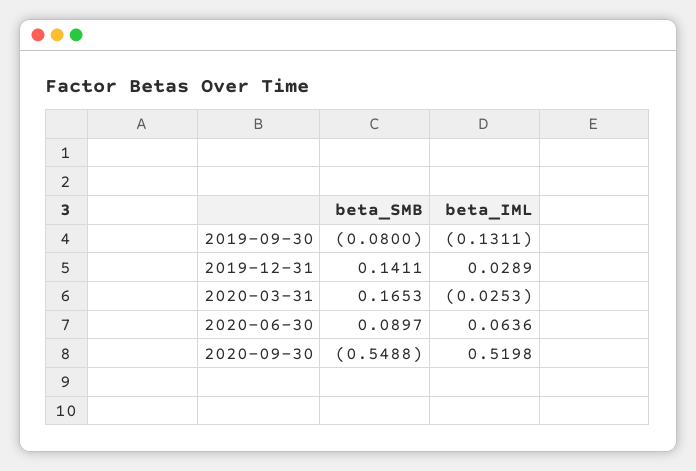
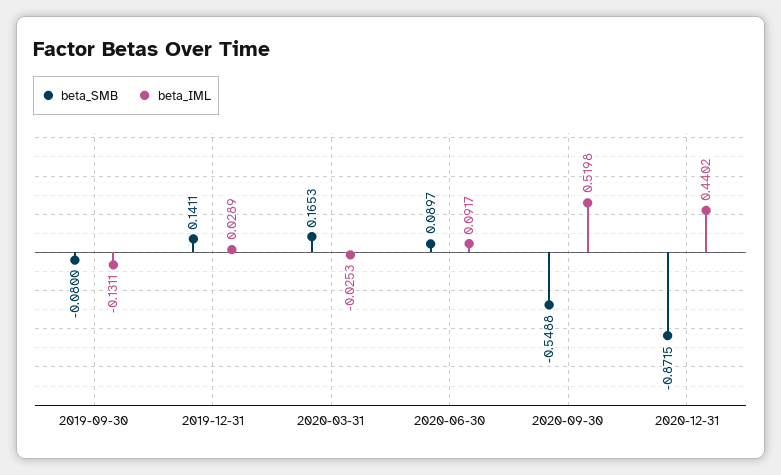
beta_IML, 2020-06-30: 0.0636 -> 0.0917
beta_SMB, 2020-12-31: none -> -0.8715
beta_IML, 2020-12-31: none -> 0.4402

